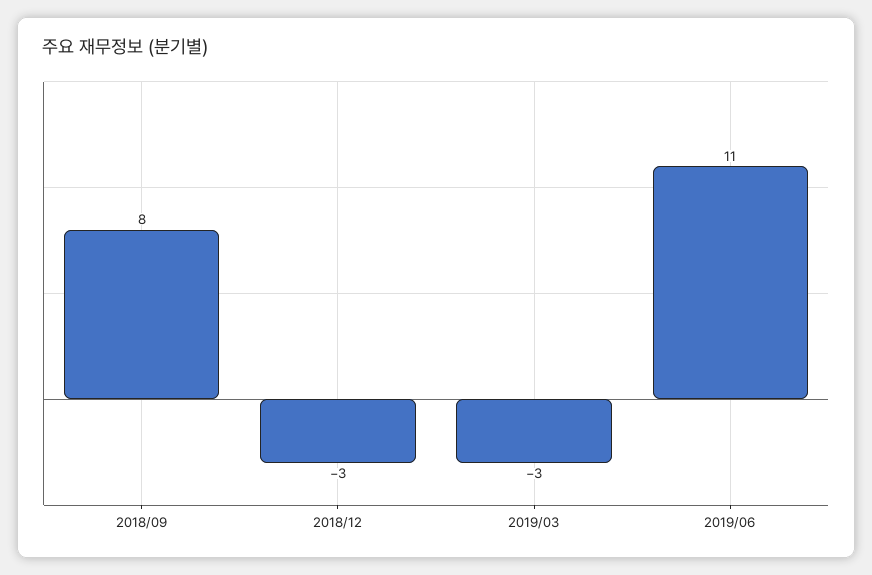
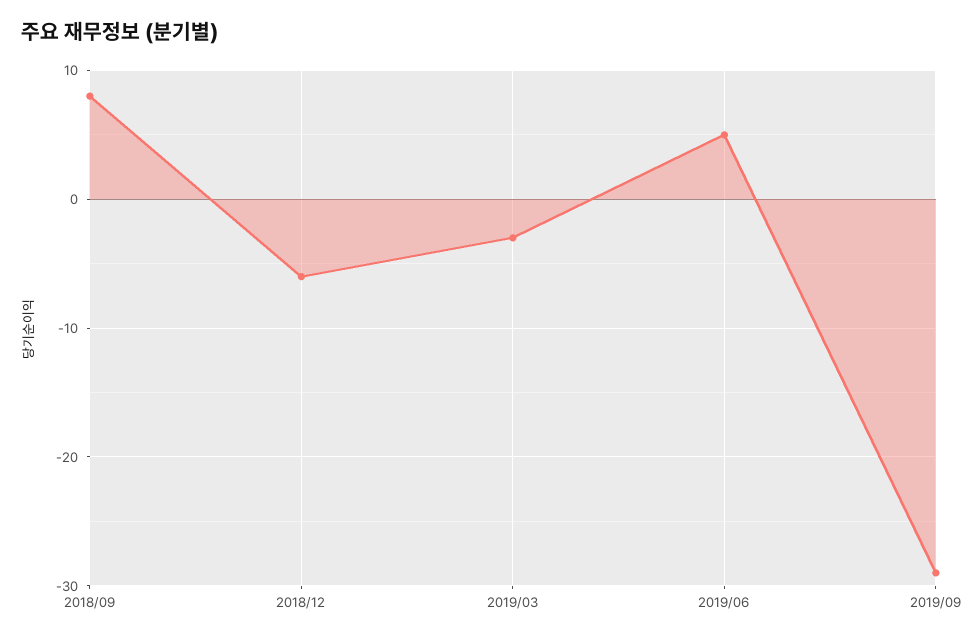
2018/12: -3 -> -6
2019/06: 11 -> 5
2019/09: none -> -29

